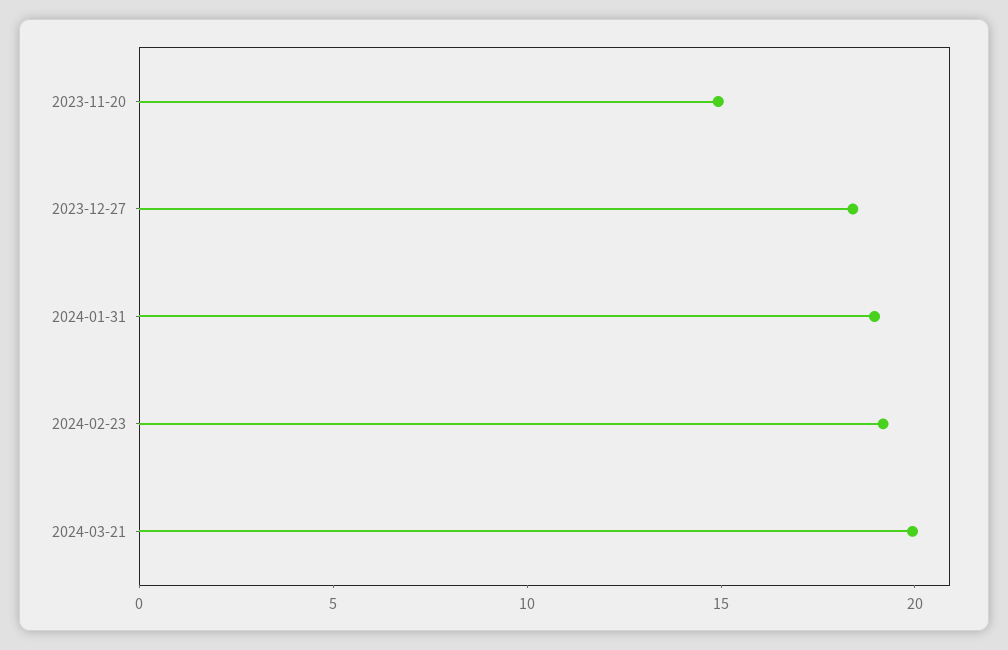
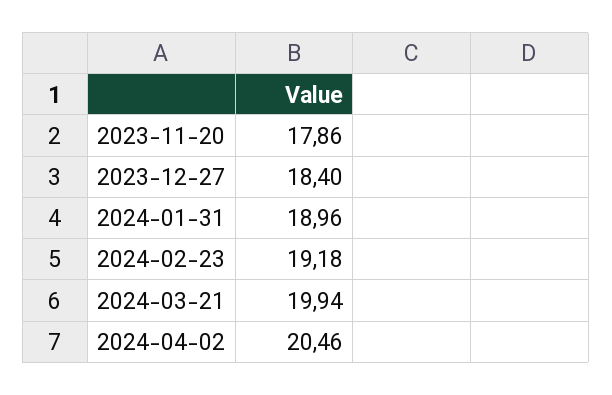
2023-11-20: 15 -> 17.86
2024-04-02: none -> 20.46

